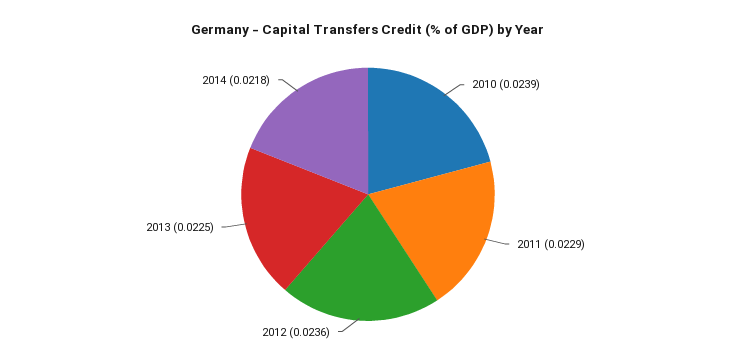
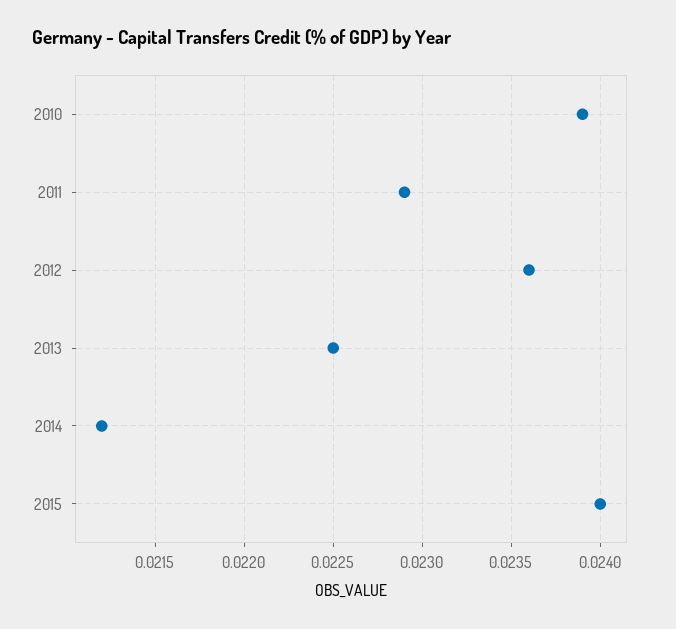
2014: 0.0218 -> 0.0212
2015: none -> 0.024

